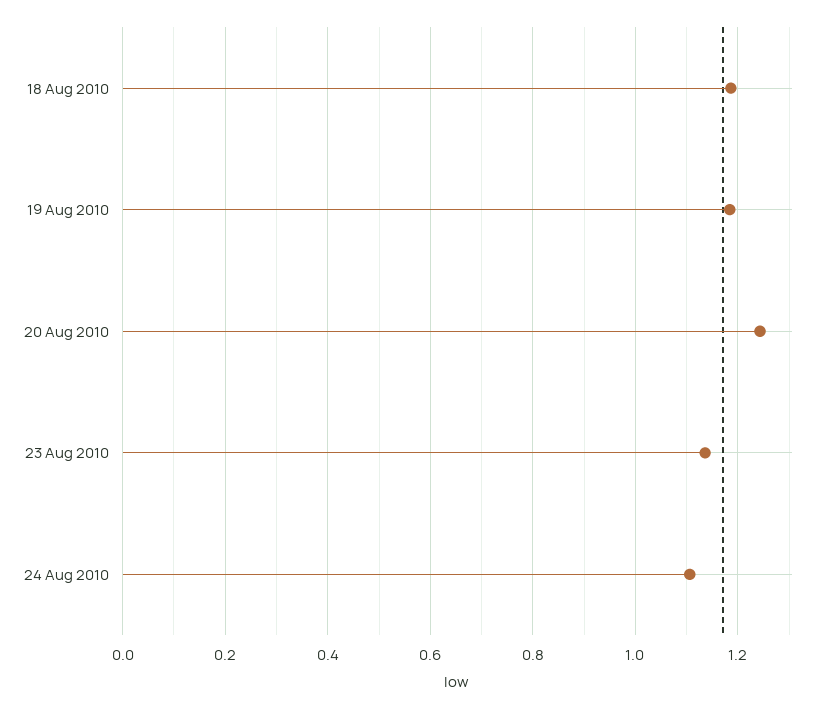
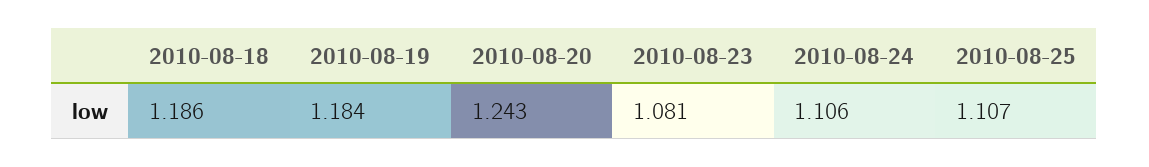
23 Aug 2010: 1.14 -> 1.081
2010-08-25: none -> 1.107

